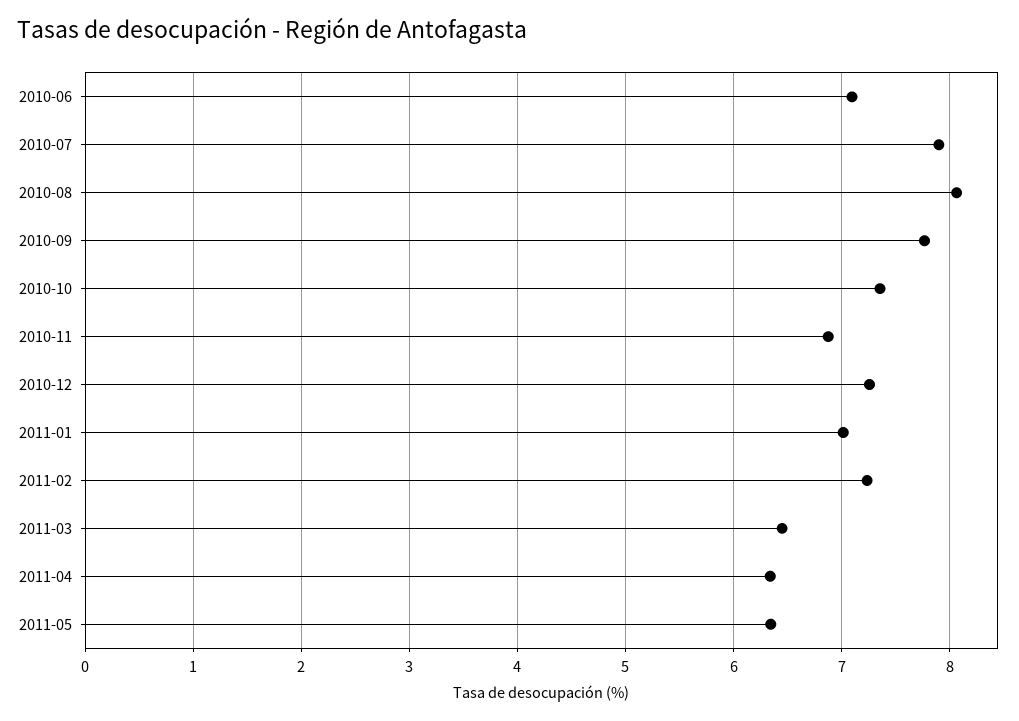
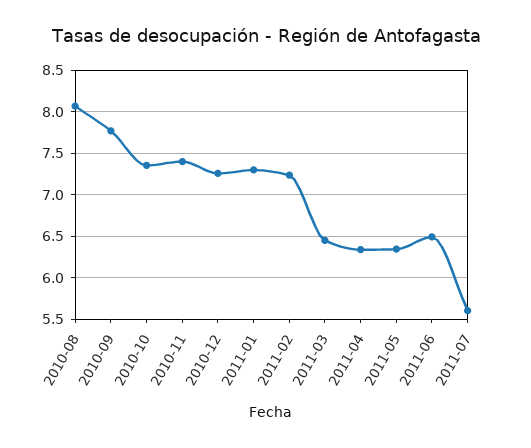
2010-06: 7.1 -> none
2010-07: 7.9 -> none
2010-11: 6.9 -> 7.4
2011-01: 7 -> 7.3
2011-06: none -> 6.5
2011-07: none -> 5.6

